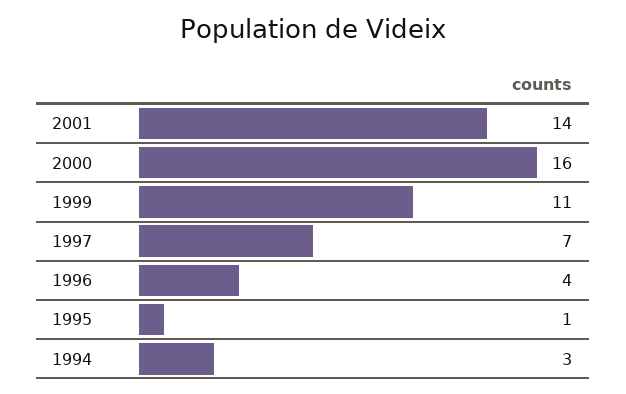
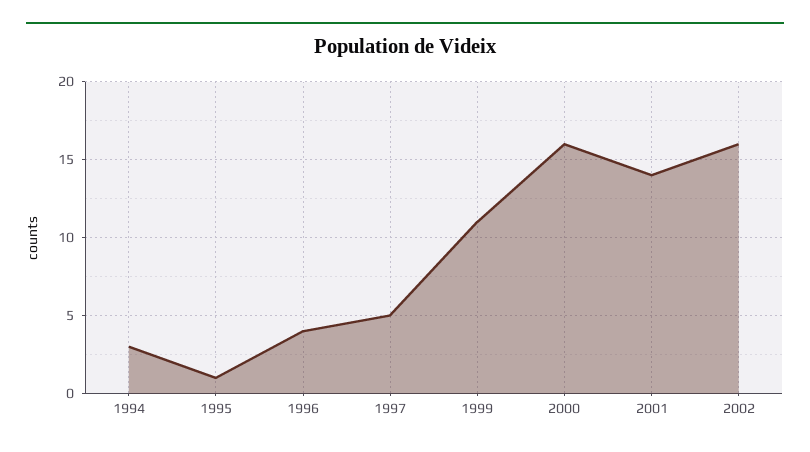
1997: 7 -> 5
2002: none -> 16

